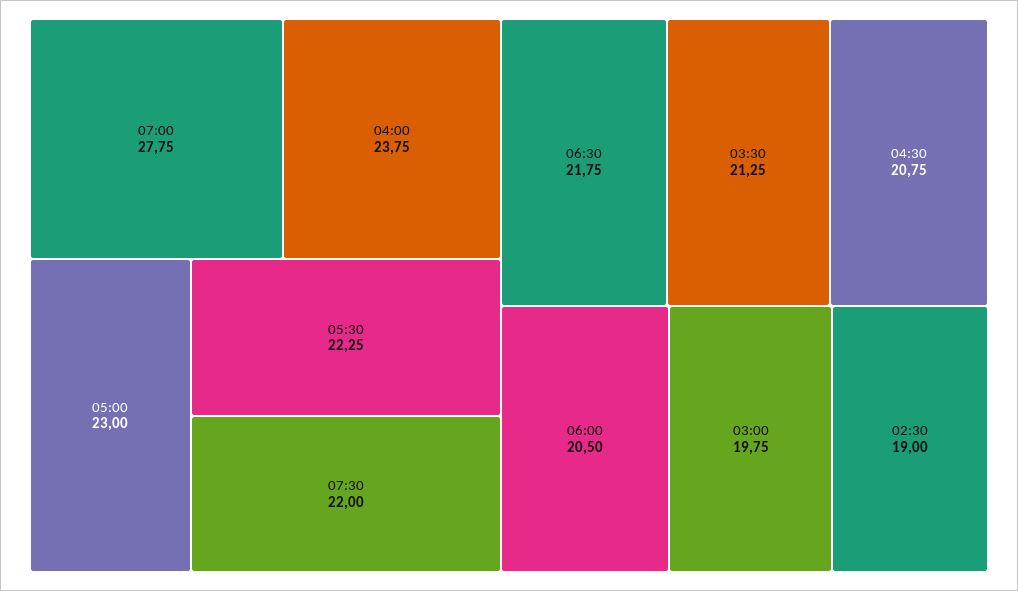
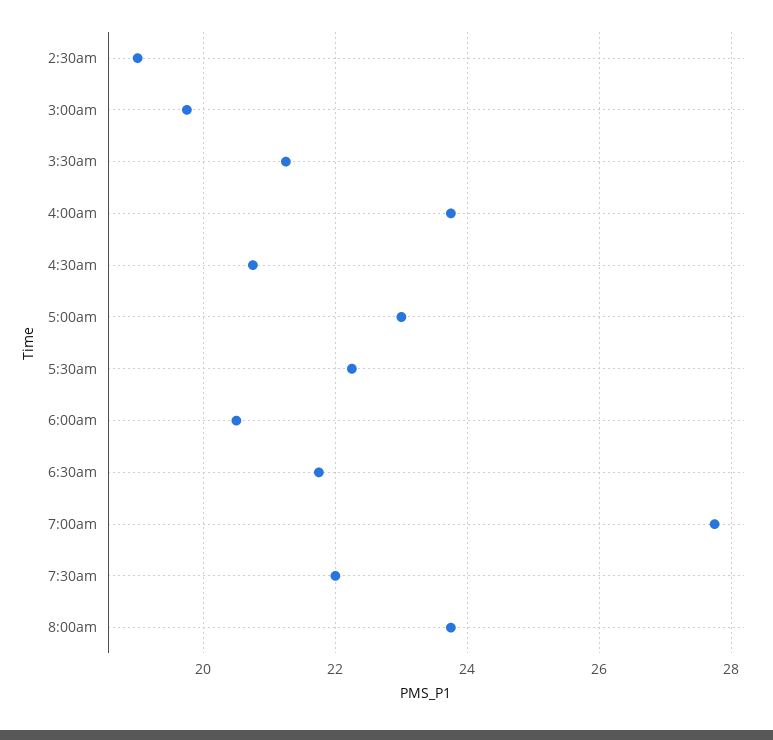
8:00am: none -> 23.8

